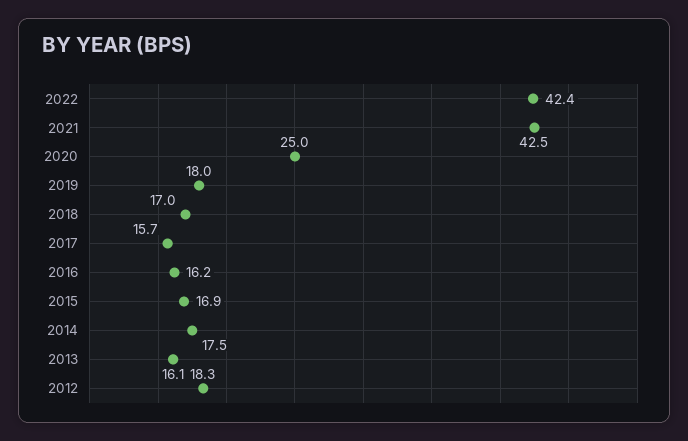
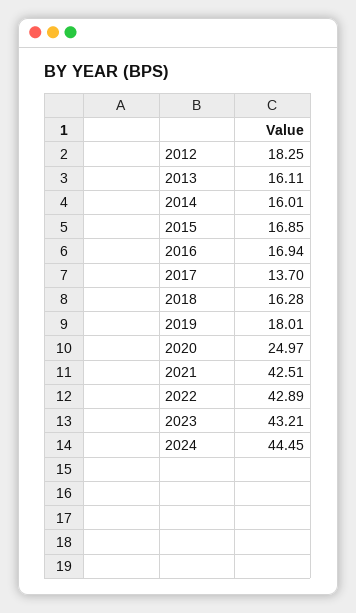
2022: 42.4 -> 42.89
2018: 17 -> 16.28
2017: 15.7 -> 13.7
2016: 16.2 -> 16.94
2014: 17.5 -> 16.01
2023: none -> 43.21
2024: none -> 44.45

